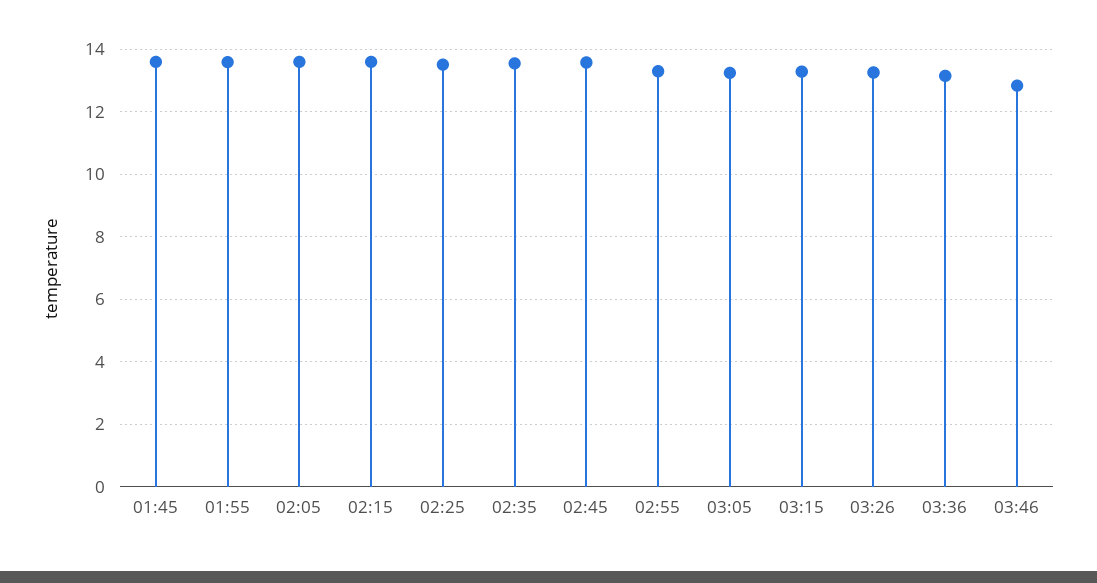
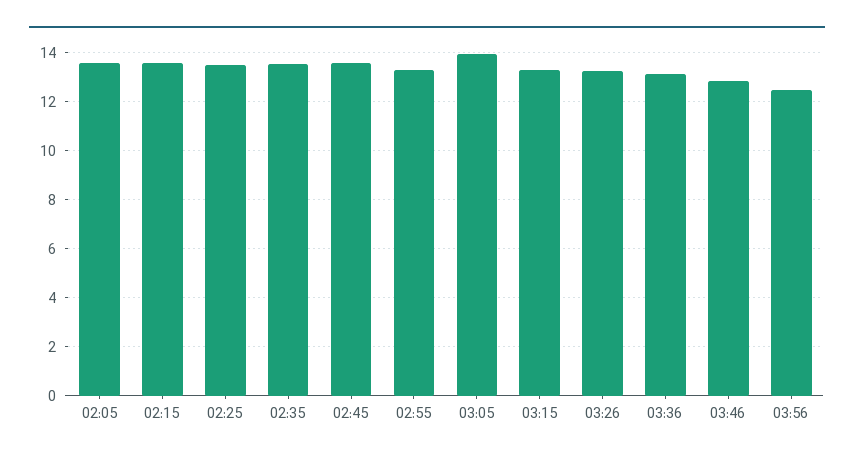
01:45: 13.6 -> none
01:55: 13.6 -> none
03:05: 13.2 -> 14
03:56: none -> 12.5

